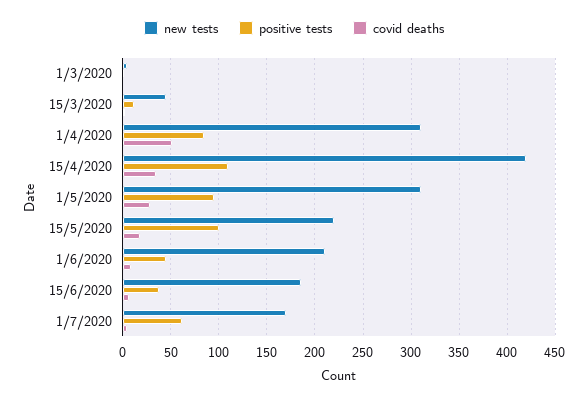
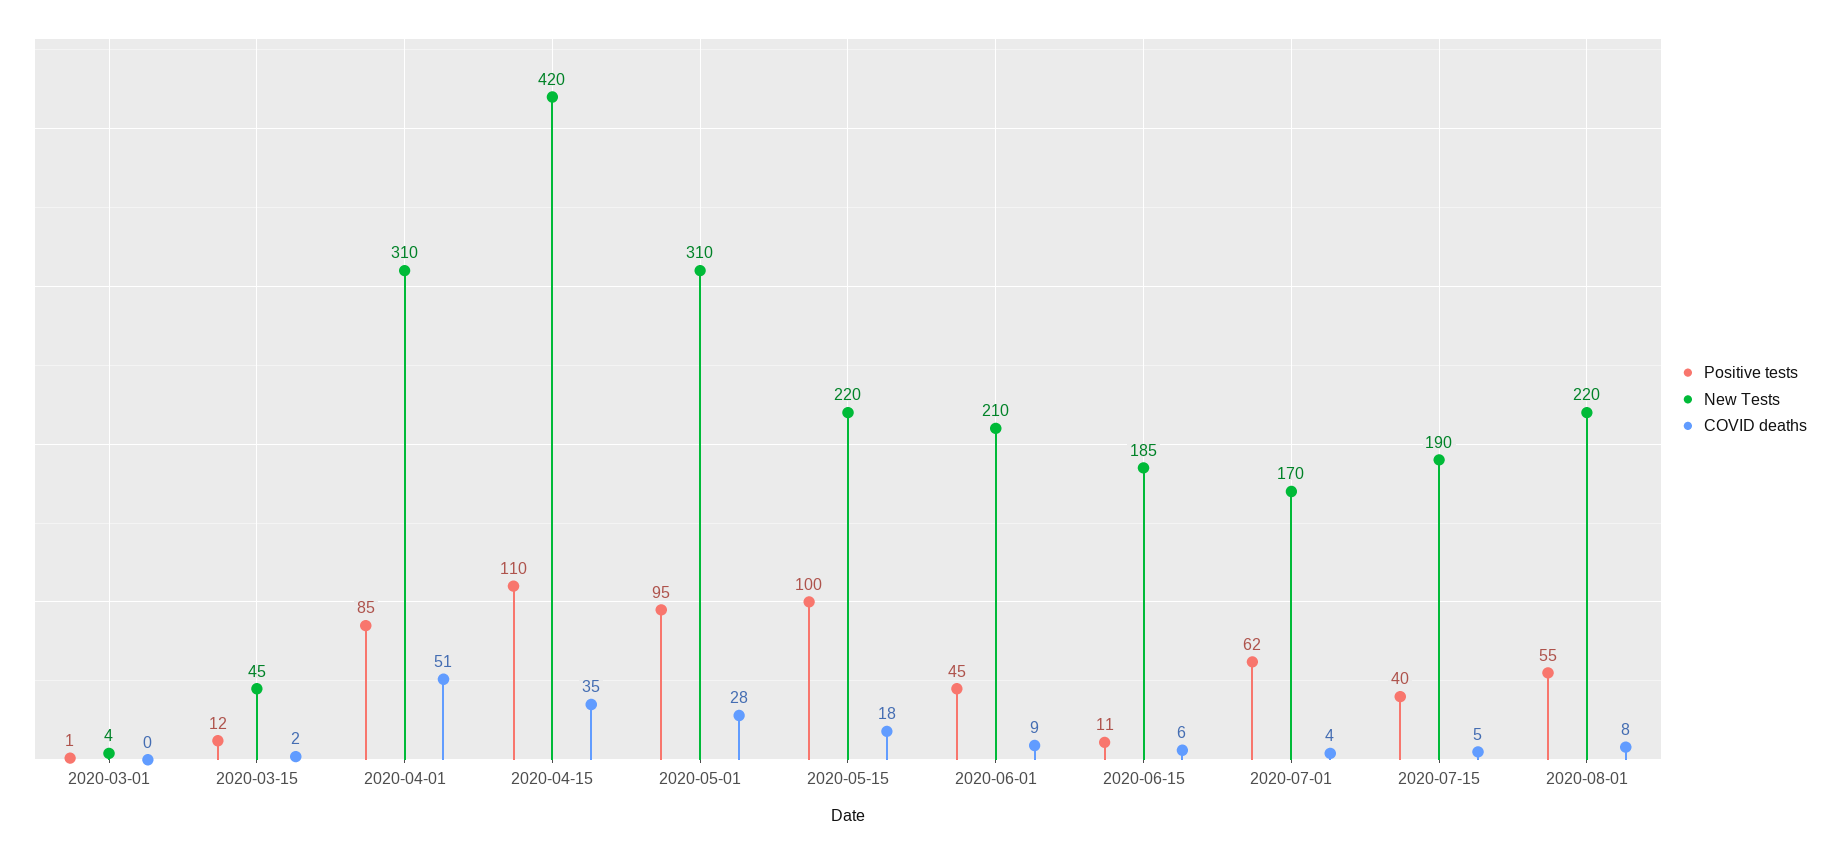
positive tests, 15/6/2020: 40 -> 11
positive tests, 2020-07-15: none -> 40
new tests, 2020-07-15: none -> 190
covid deaths, 2020-07-15: none -> 5
positive tests, 2020-08-01: none -> 55
new tests, 2020-08-01: none -> 220
covid deaths, 2020-08-01: none -> 8

